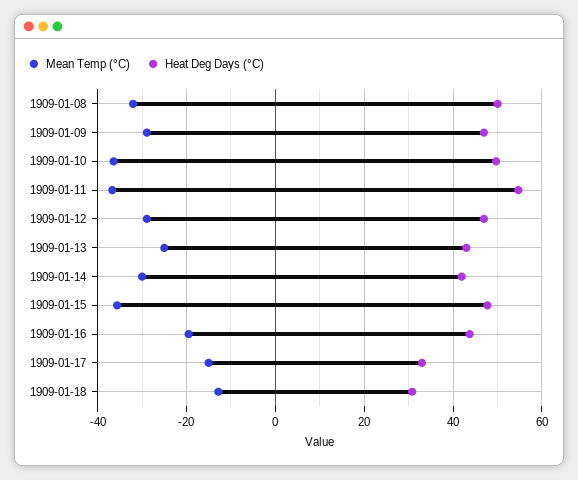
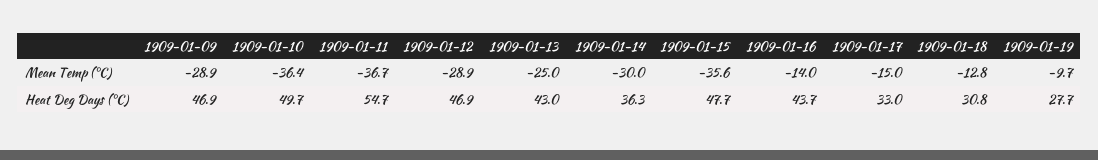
Mean Temp (°C), 1909-01-08: -32 -> none
Heat Deg Days (°C), 1909-01-08: 50 -> none
Heat Deg Days (°C), 1909-01-14: 42 -> 36.3
Mean Temp (°C), 1909-01-16: -20 -> -14
Mean Temp (°C), 1909-01-19: none -> -9.7
Heat Deg Days (°C), 1909-01-19: none -> 27.7

